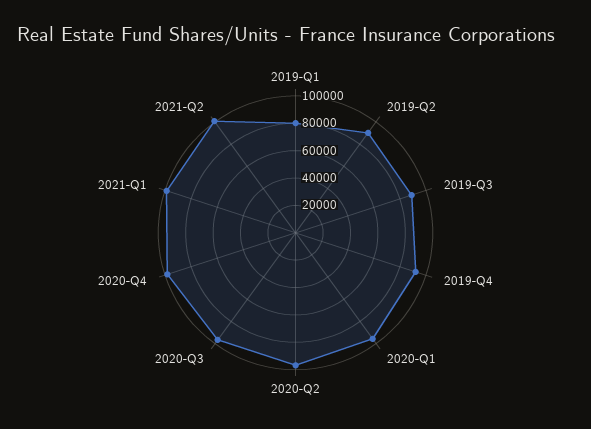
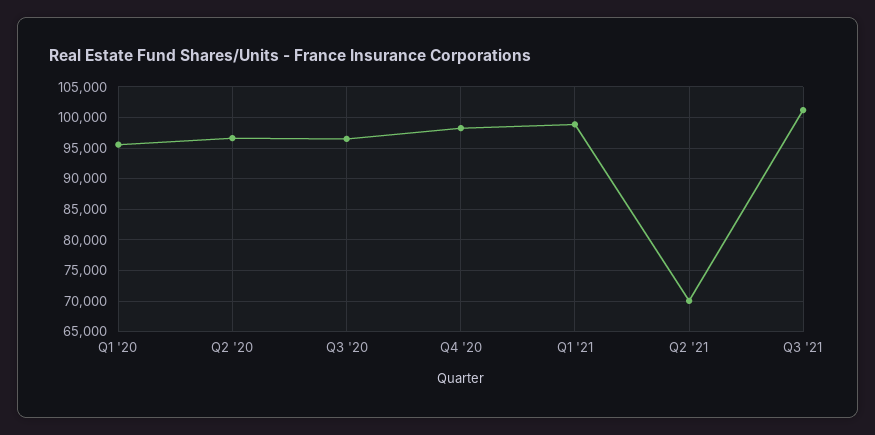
2019-Q1: 80000 -> none
2019-Q2: 90000 -> none
2019-Q3: 90000 -> none
2019-Q4: 90000 -> none
2021-Q2: 100000 -> 70000
Q3 '21: none -> 101000

